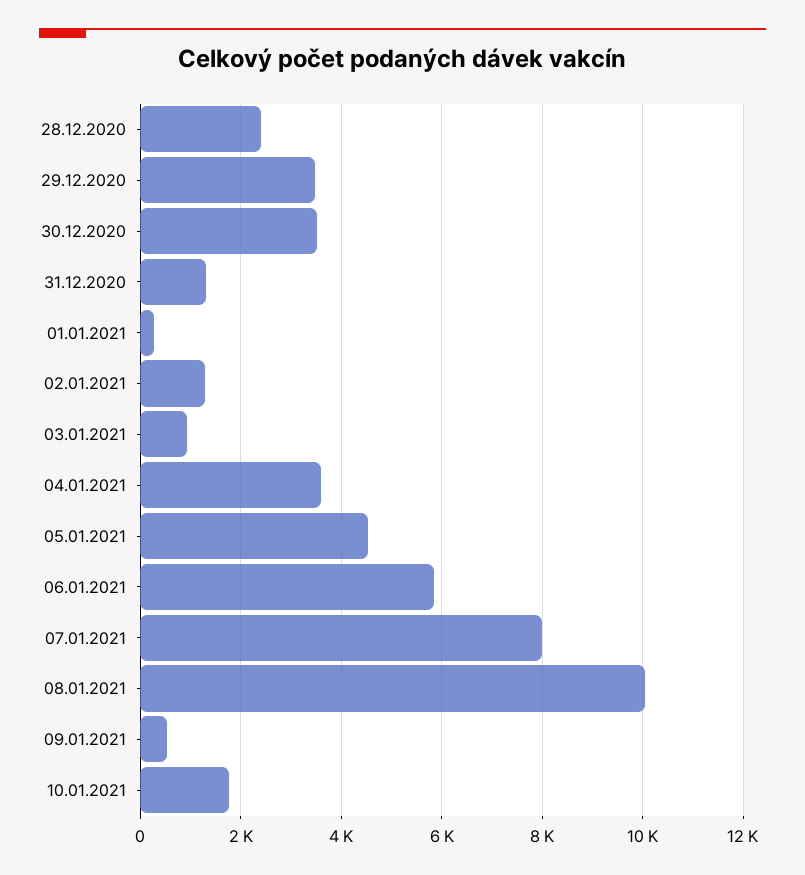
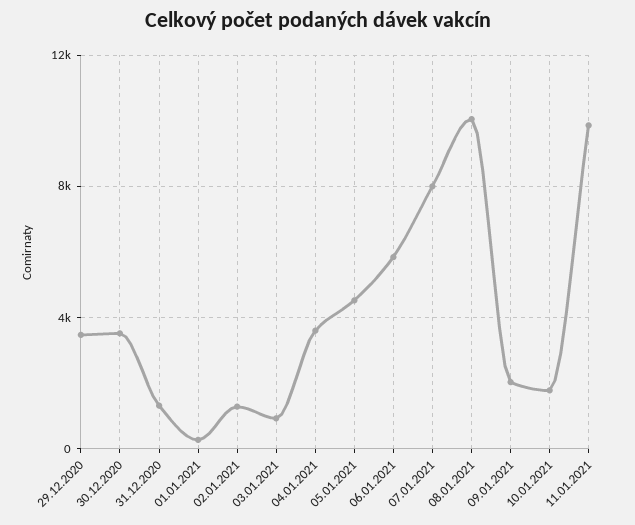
28.12.2020: 2400 -> none
09.01.2021: 600 -> 2000
11.01.2021: none -> 10000

